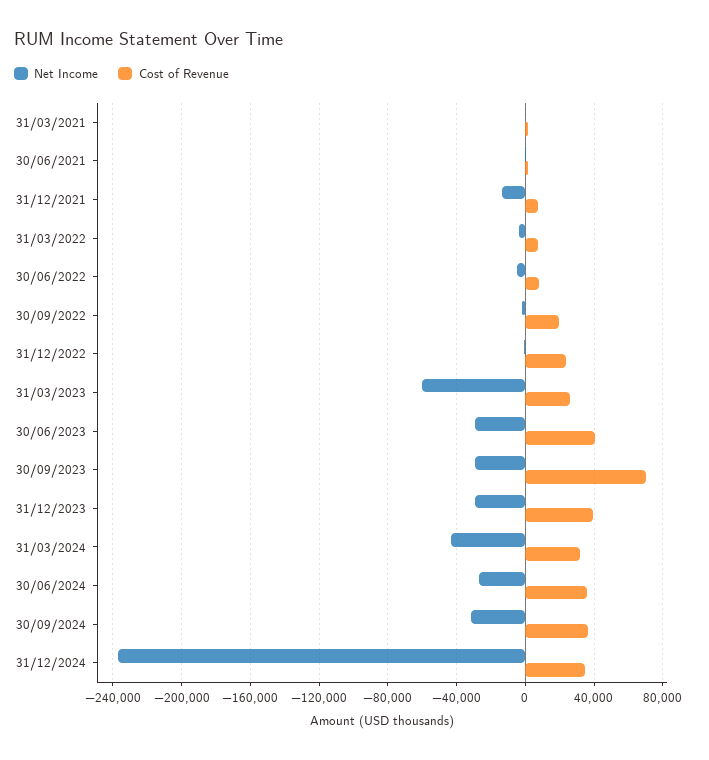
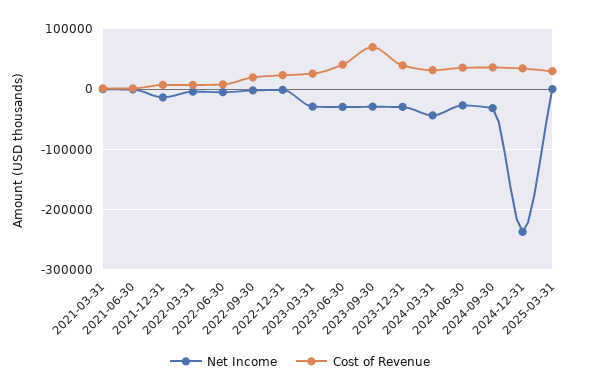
Net Income, 31/03/2023: -60000 -> -30000
Net Income, 2025-03-31: none -> 0
Cost of Revenue, 2025-03-31: none -> 30000

